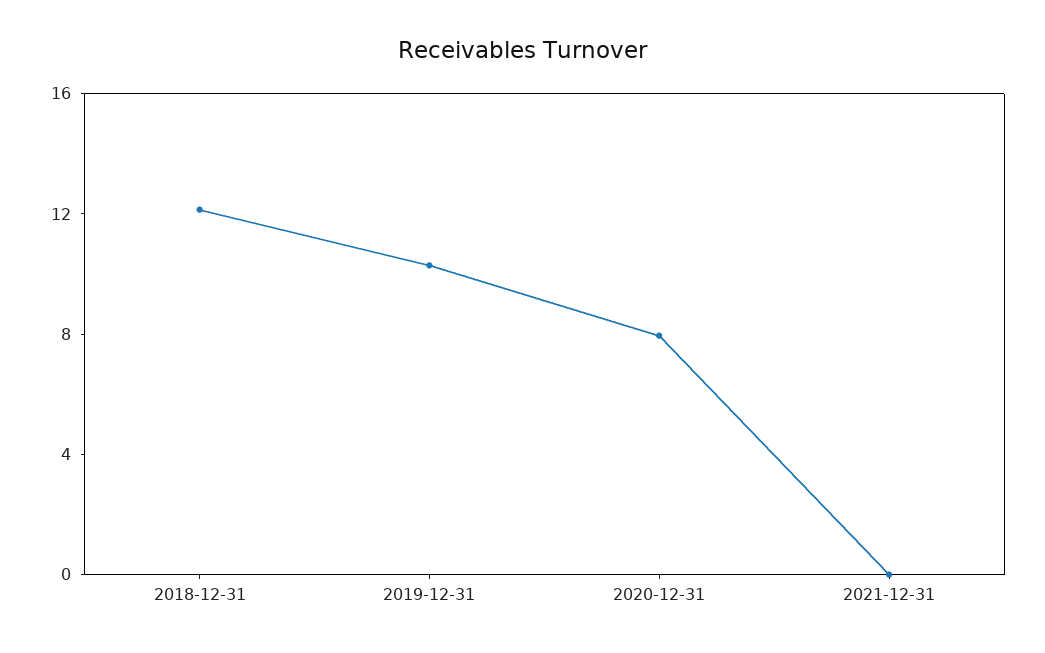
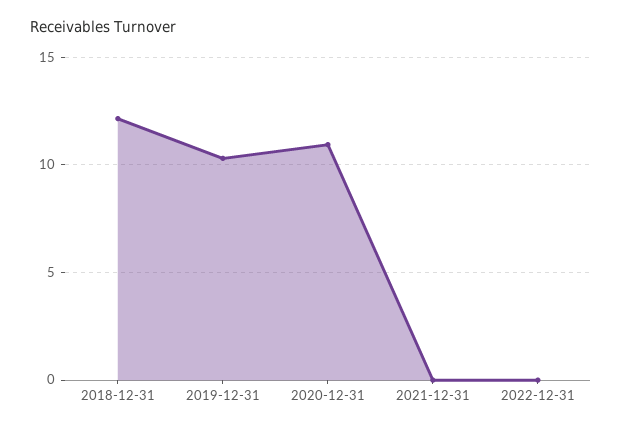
2020-12-31: 8 -> 11
2022-12-31: none -> 0

